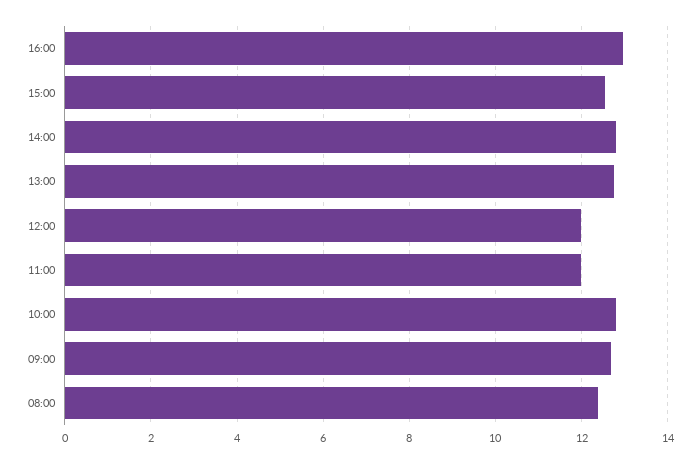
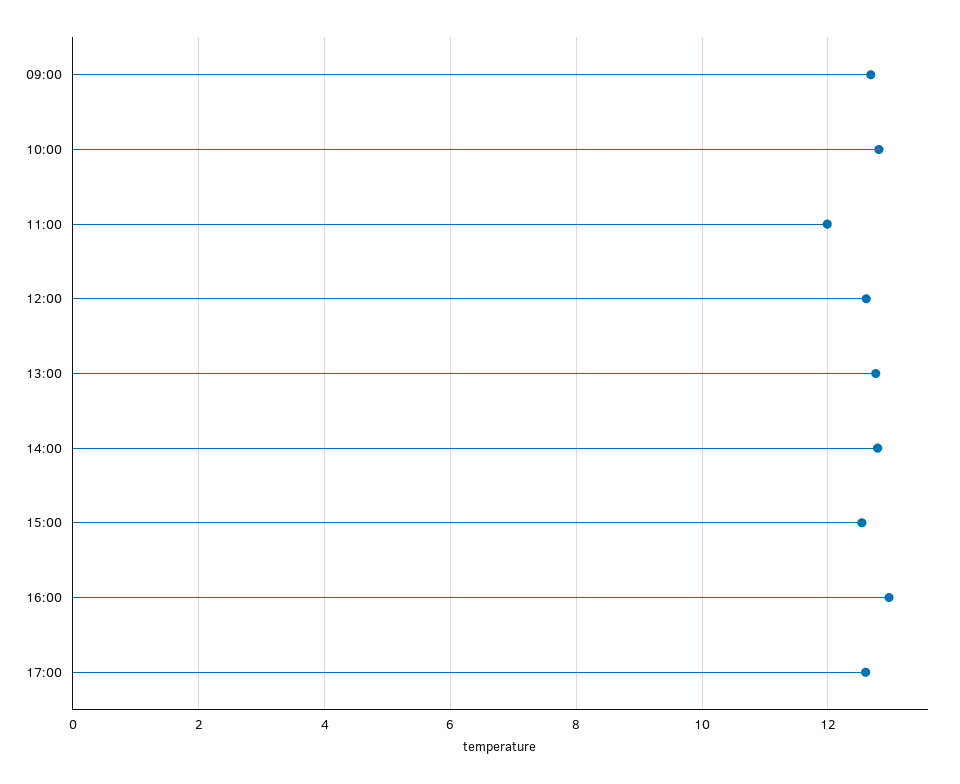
12:00: 12 -> 12.6
08:00: 12.4 -> none
17:00: none -> 12.6

